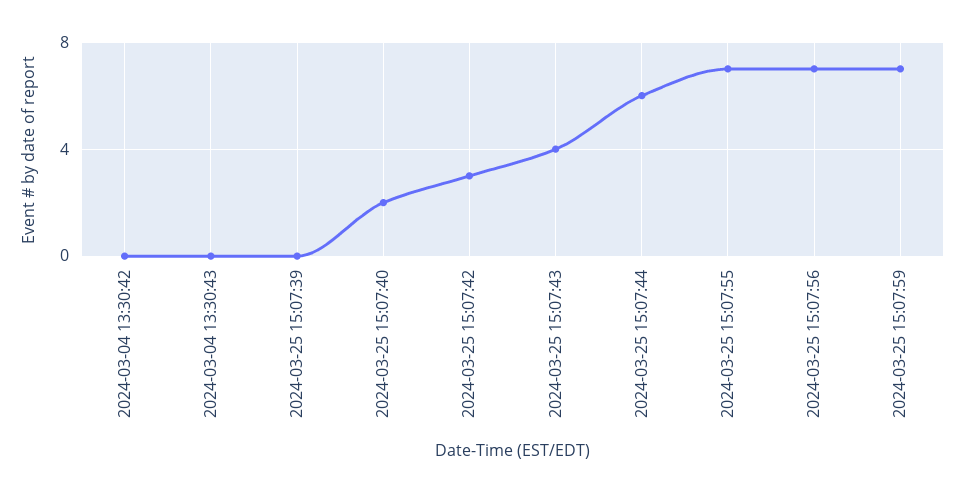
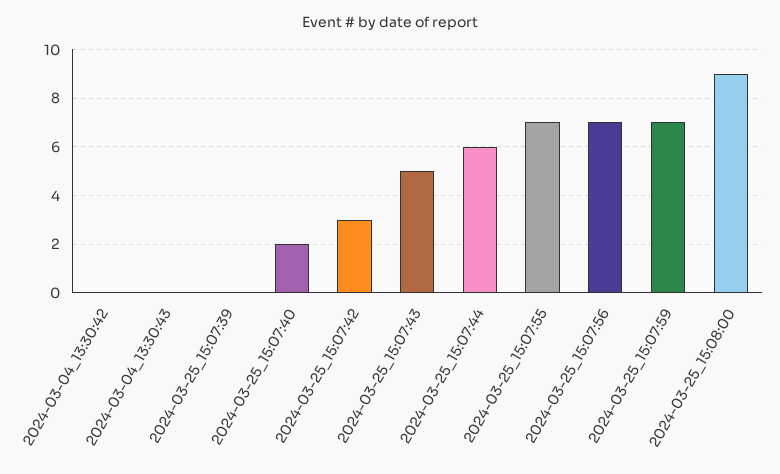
2024-03-25 15:07:43: 4 -> 5
2024-03-25_15:08:00: none -> 9

